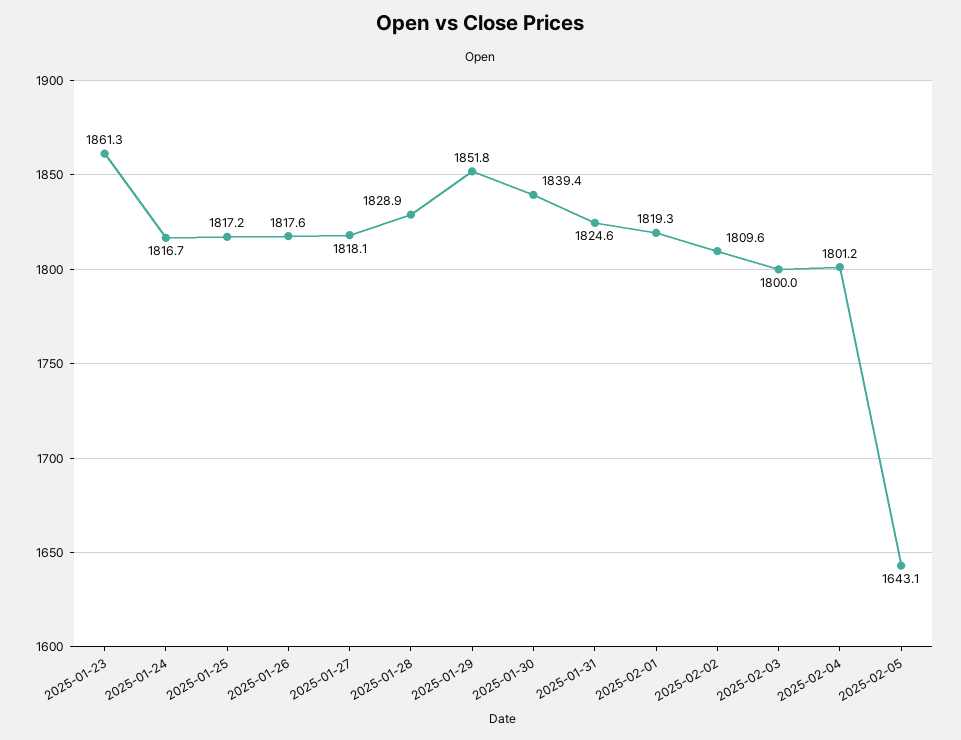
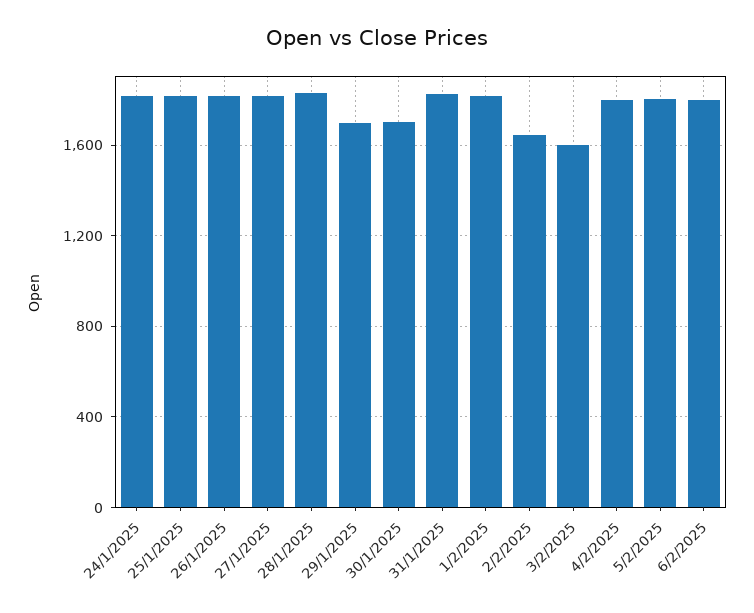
2025-01-23: 1861.3 -> none
2025-01-29: 1851.8 -> 1700
2025-01-30: 1839.4 -> 1700
2025-02-02: 1809.6 -> 1650
2025-02-03: 1800 -> 1600
2025-02-05: 1643.1 -> 1800
6/2/2025: none -> 1800

